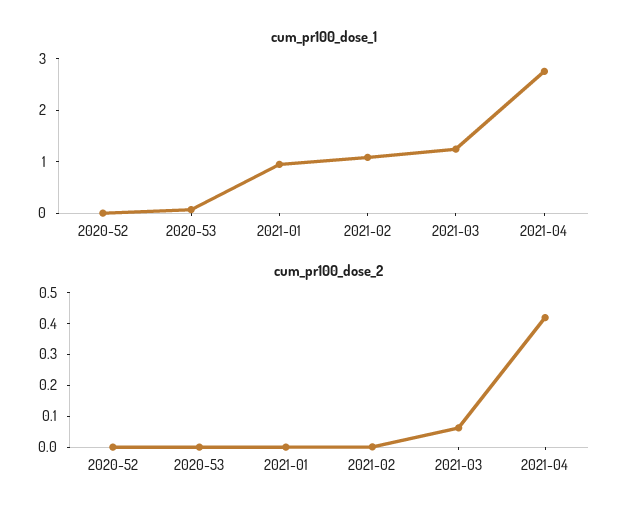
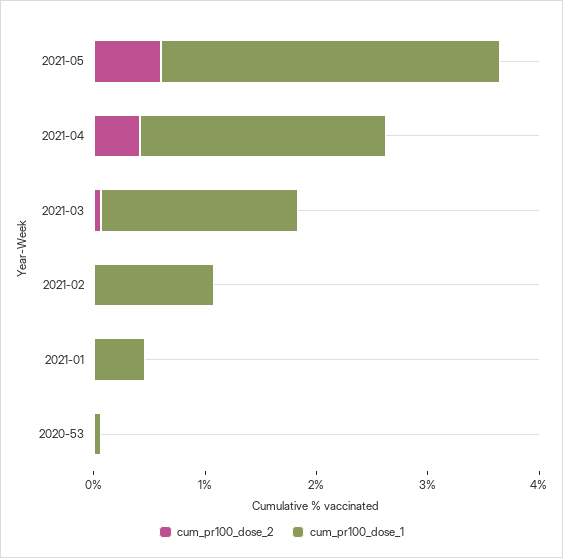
cum_pr100_dose_1, 2020-52: 0 -> none
cum_pr100_dose_1, 2021-01: 1 -> 0.4
cum_pr100_dose_1, 2021-03: 1.2 -> 1.8
cum_pr100_dose_1, 2021-04: 2.8 -> 2.2
cum_pr100_dose_2, 2020-52: 0 -> none
cum_pr100_dose_2, 2021-05: none -> 0.6
cum_pr100_dose_1, 2021-05: none -> 3

